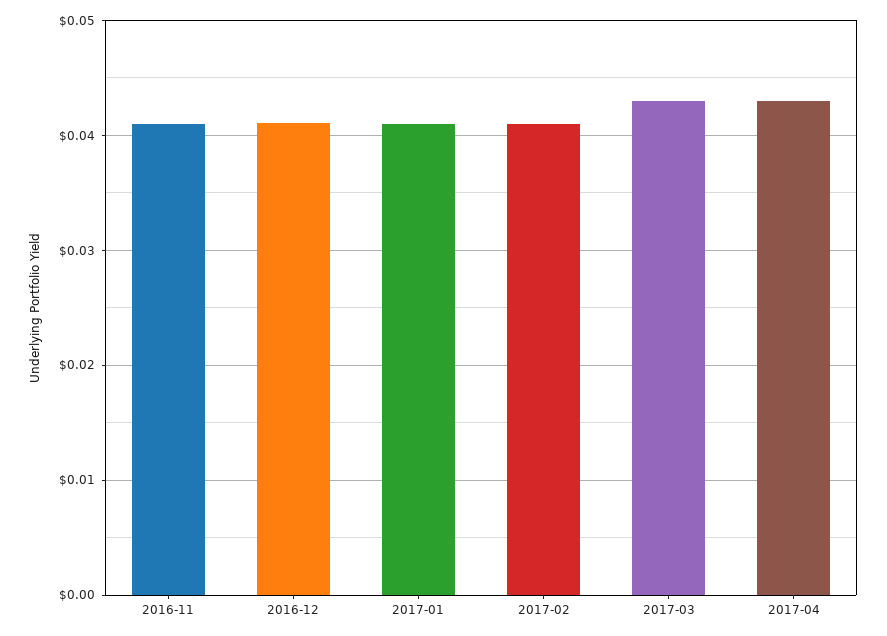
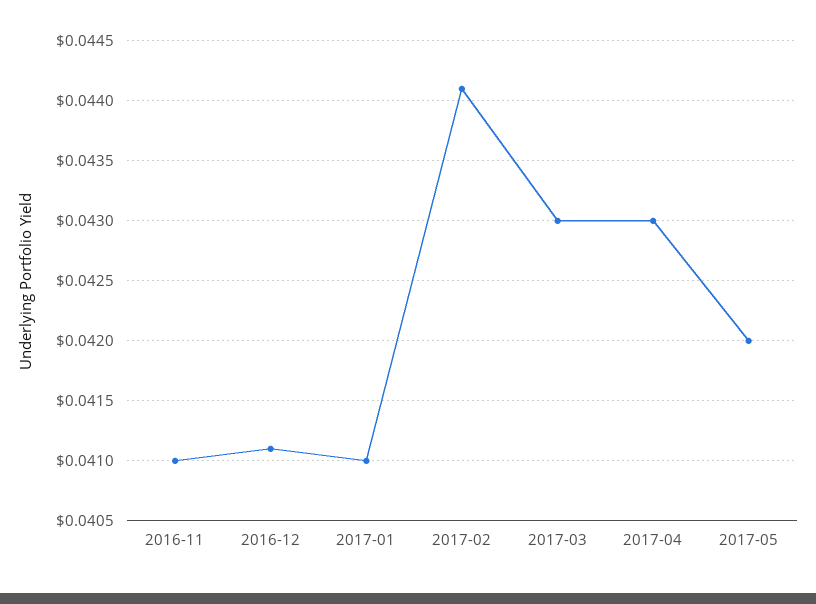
2017-02: 0.041 -> 0.0441
2017-05: none -> 0.042

